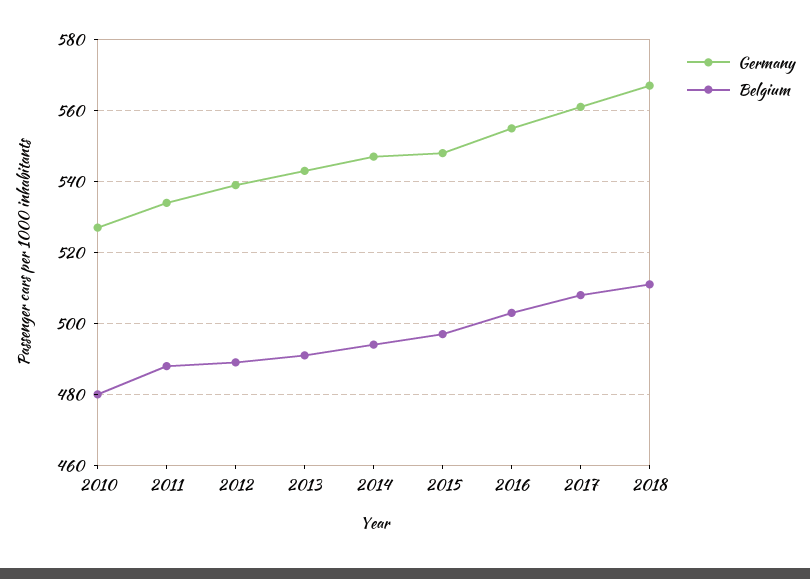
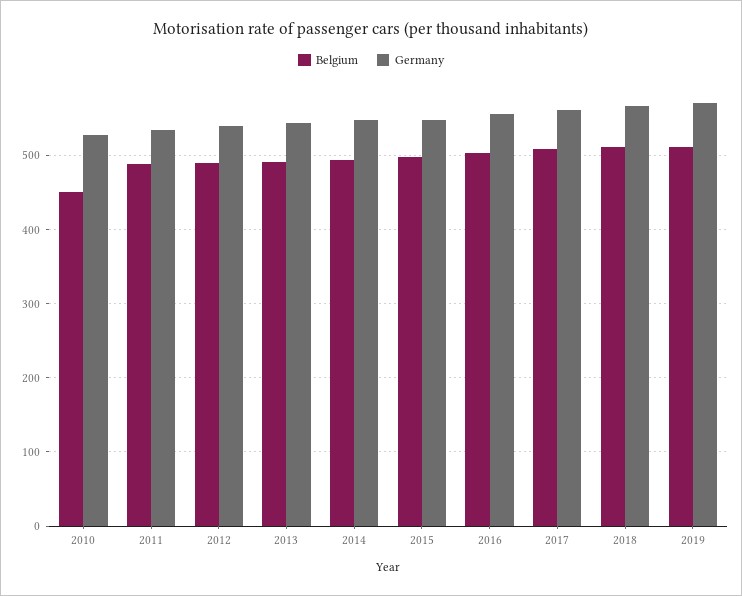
Belgium, 2010: 480 -> 450
Belgium, 2019: none -> 510
Germany, 2019: none -> 570

